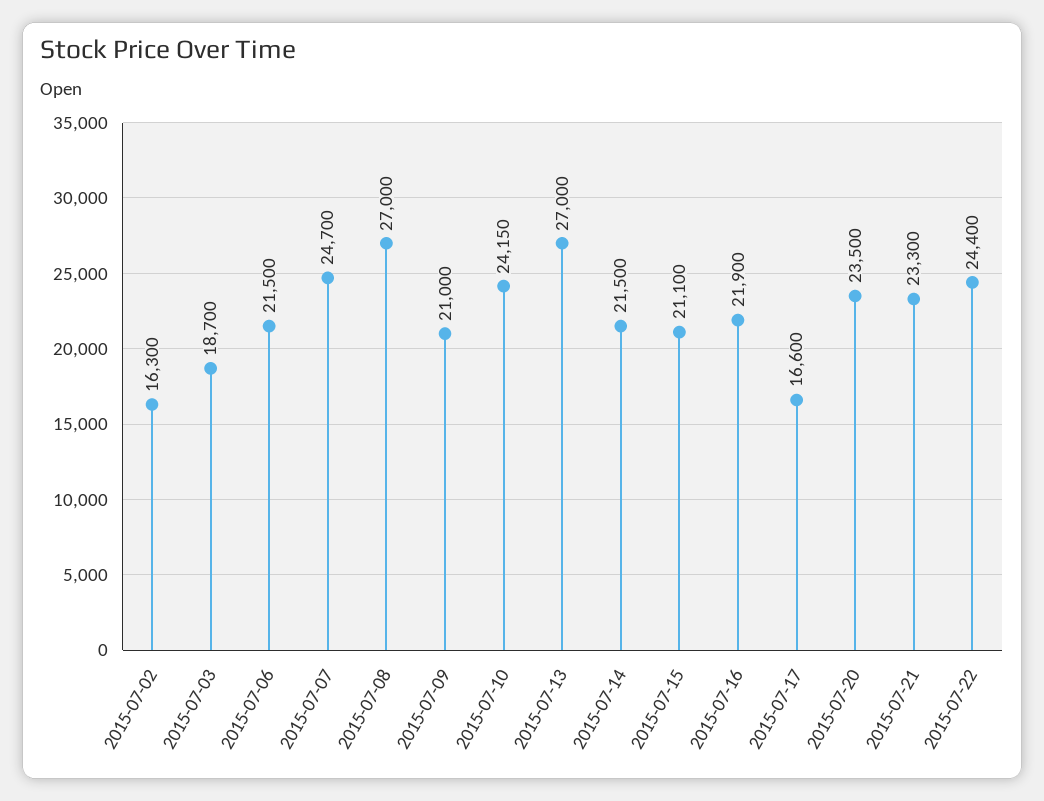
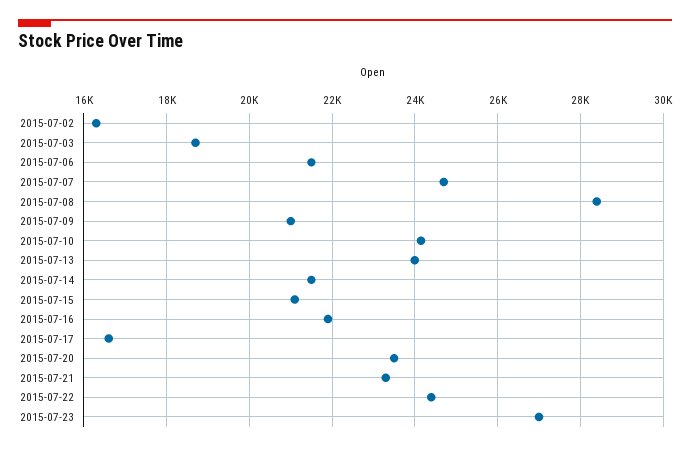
2015-07-08: 27000 -> 28400
2015-07-13: 27000 -> 24000
2015-07-23: none -> 27000

